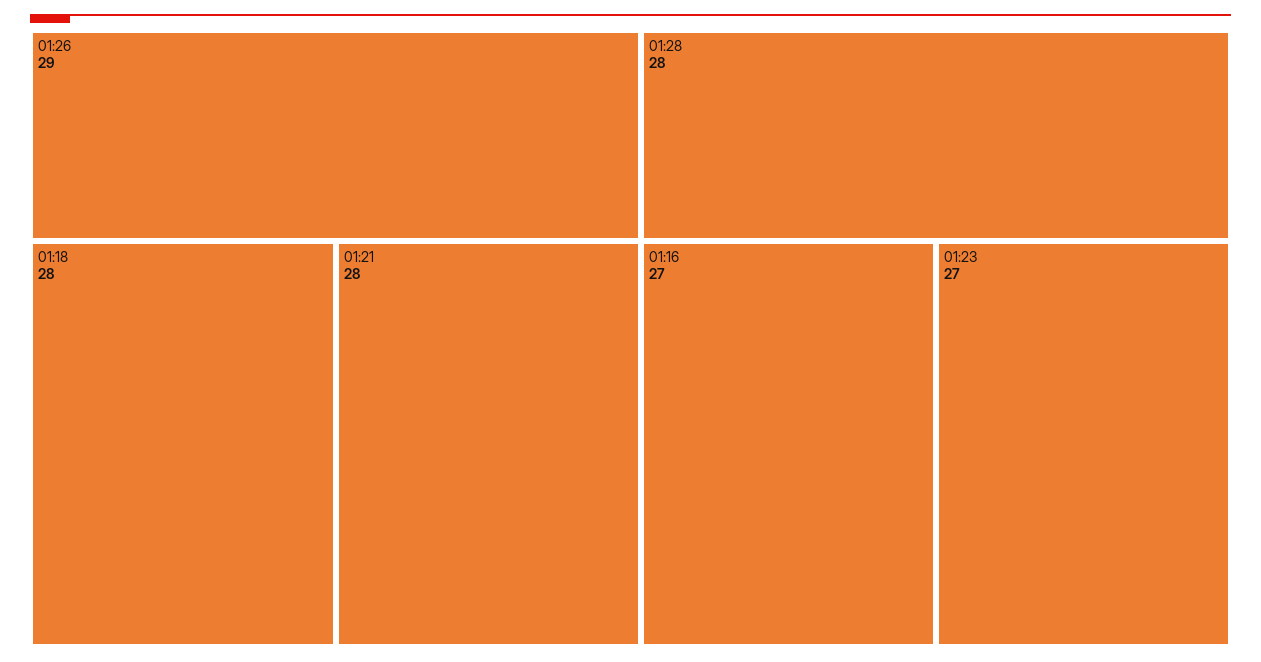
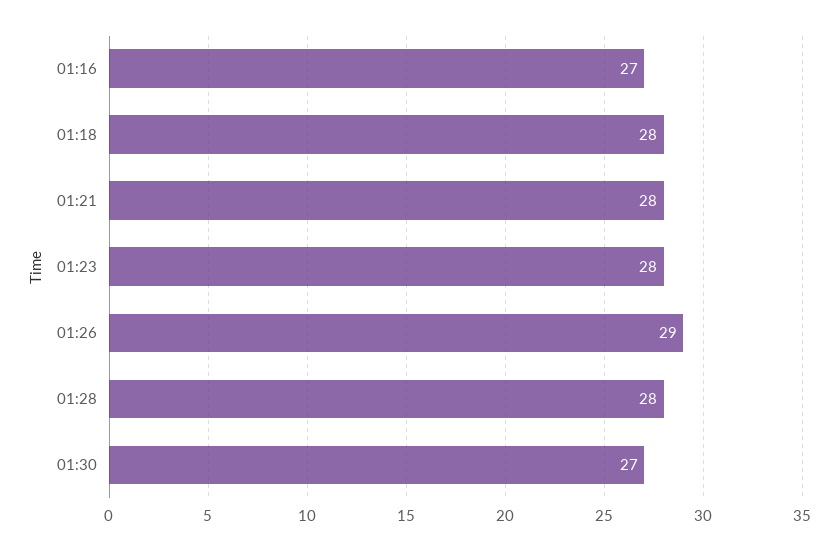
01:23: 27 -> 28
01:30: none -> 27

